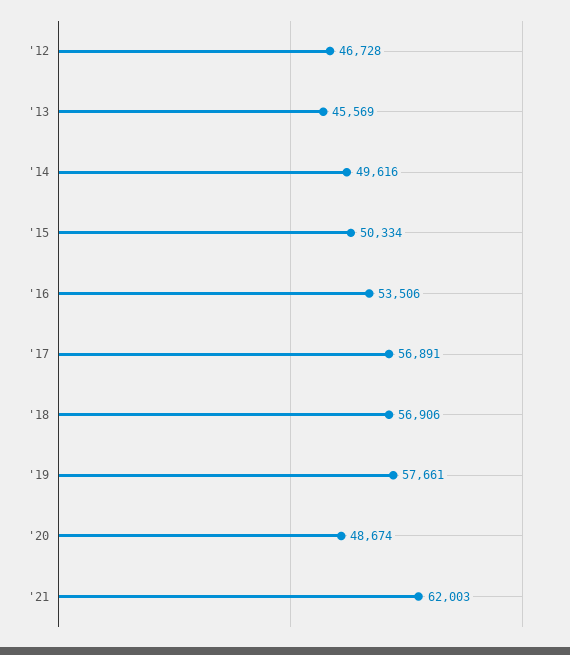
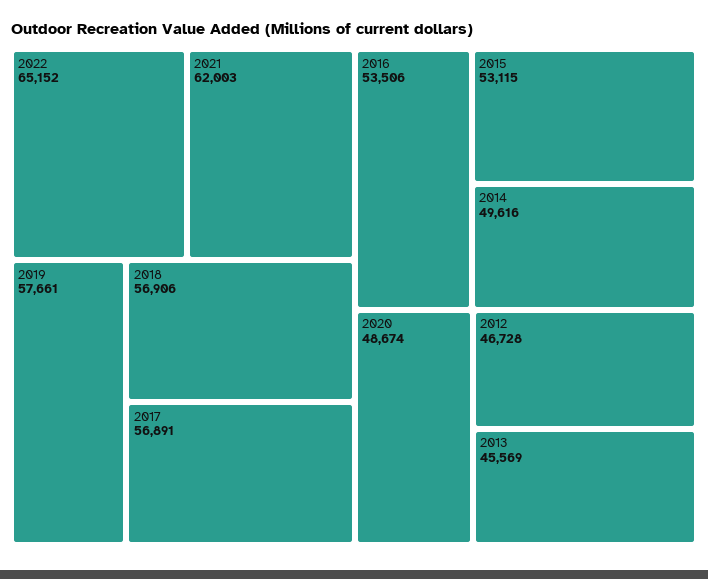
'15: 50334 -> 53115
2022: none -> 65152

